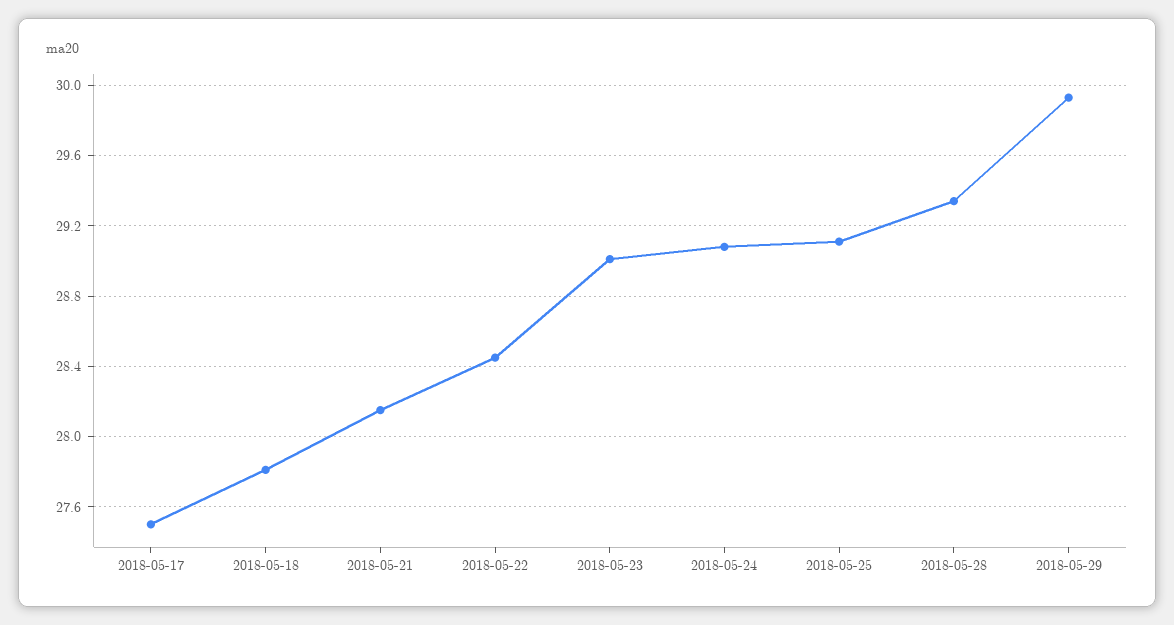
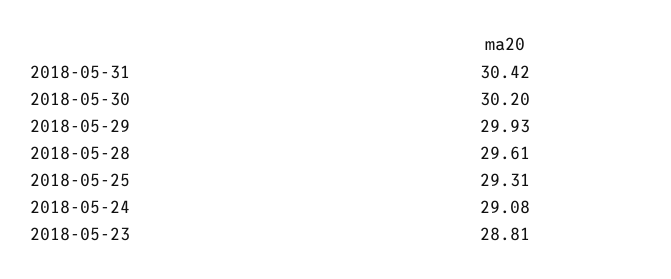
2018-05-17: 27.5 -> none
2018-05-18: 27.8 -> none
2018-05-21: 28.15 -> none
2018-05-22: 28.45 -> none
2018-05-23: 29 -> 28.81
2018-05-25: 29.1 -> 29.31
2018-05-28: 29.35 -> 29.61
2018-05-31: none -> 30.42
2018-05-30: none -> 30.2

